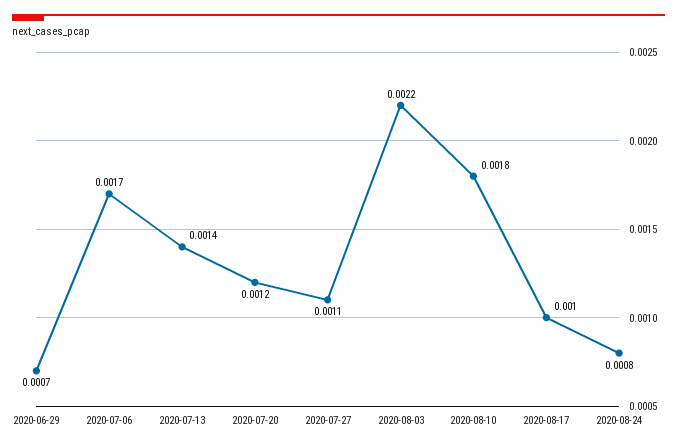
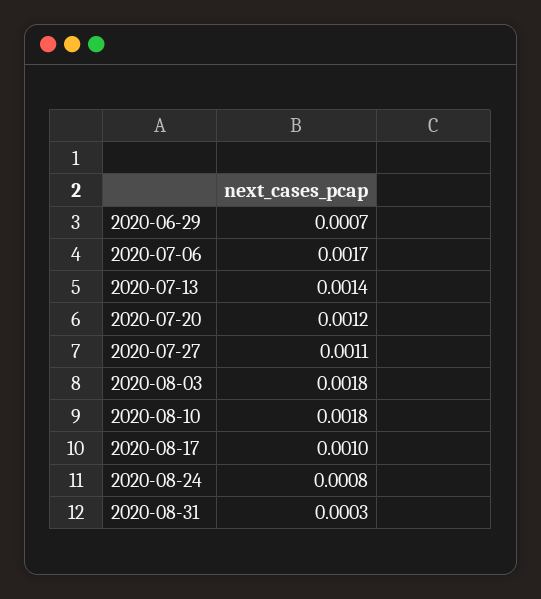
2020-08-03: 0.0022 -> 0.0018
2020-08-31: none -> 0.0003

